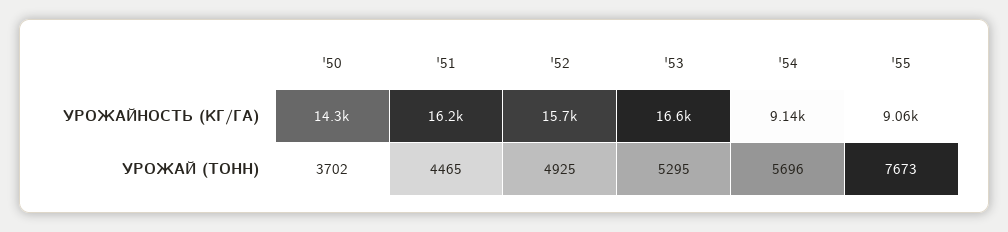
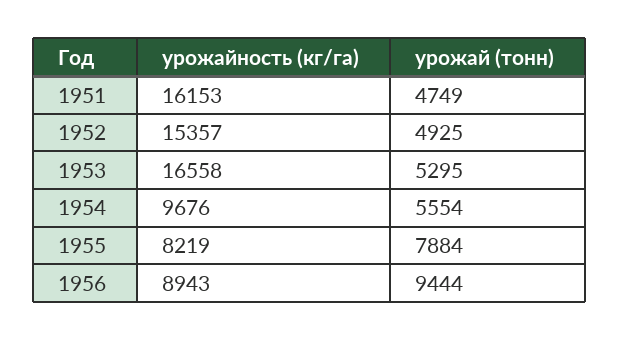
'50, УРОЖАЙНОСТЬ (КГ/ГА): 14300 -> none
'52, УРОЖАЙНОСТЬ (КГ/ГА): 15700 -> 15357
'54, УРОЖАЙНОСТЬ (КГ/ГА): 9140 -> 9676
'55, УРОЖАЙНОСТЬ (КГ/ГА): 9060 -> 8219
'50, УРОЖАЙ (ТОНН): 3702 -> none
'51, УРОЖАЙ (ТОНН): 4465 -> 4749
'54, УРОЖАЙ (ТОНН): 5696 -> 5554
'55, УРОЖАЙ (ТОНН): 7673 -> 7884
1956, УРОЖАЙНОСТЬ (КГ/ГА): none -> 8943
1956, УРОЖАЙ (ТОНН): none -> 9444

